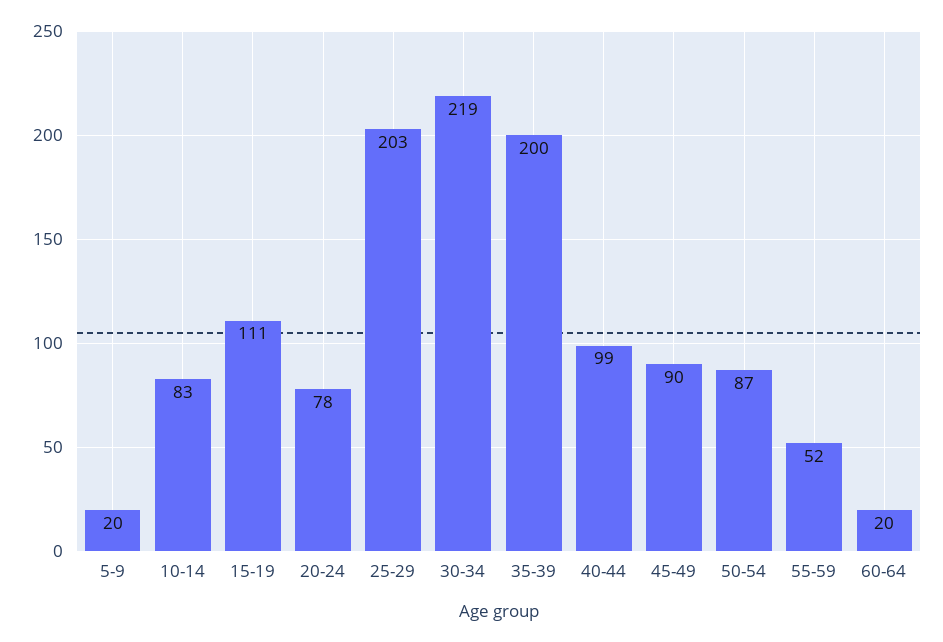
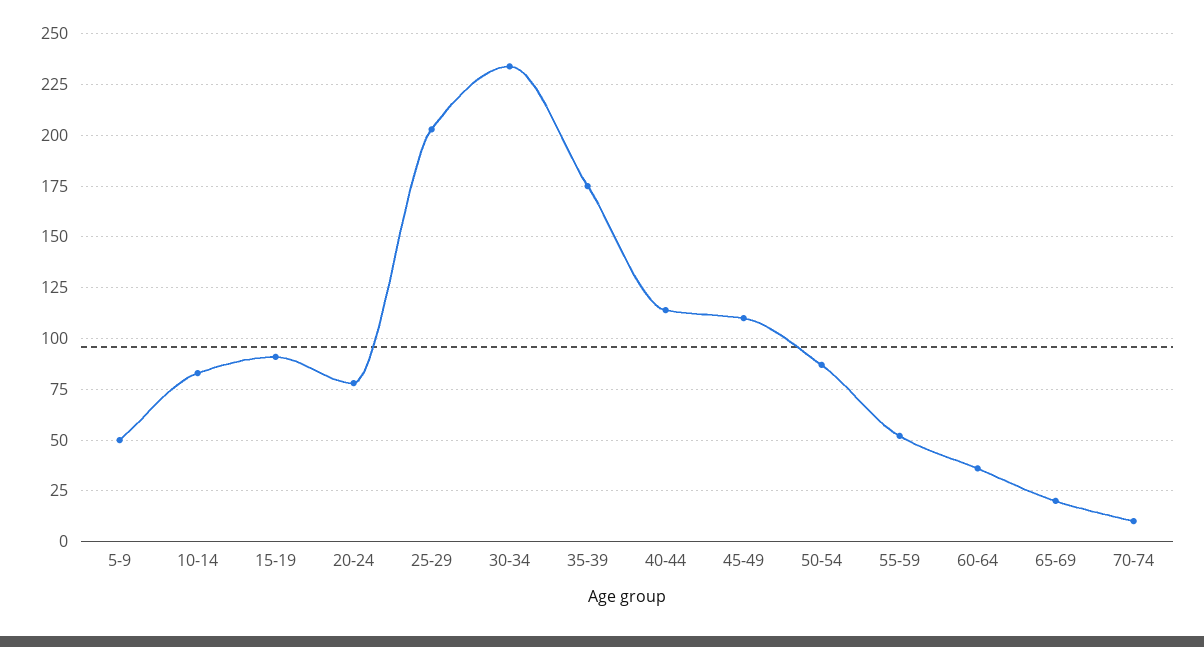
5-9: 20 -> 50
15-19: 111 -> 90
30-34: 219 -> 235
35-39: 200 -> 175
40-44: 99 -> 115
45-49: 90 -> 110
60-64: 20 -> 35
65-69: none -> 20
70-74: none -> 10

